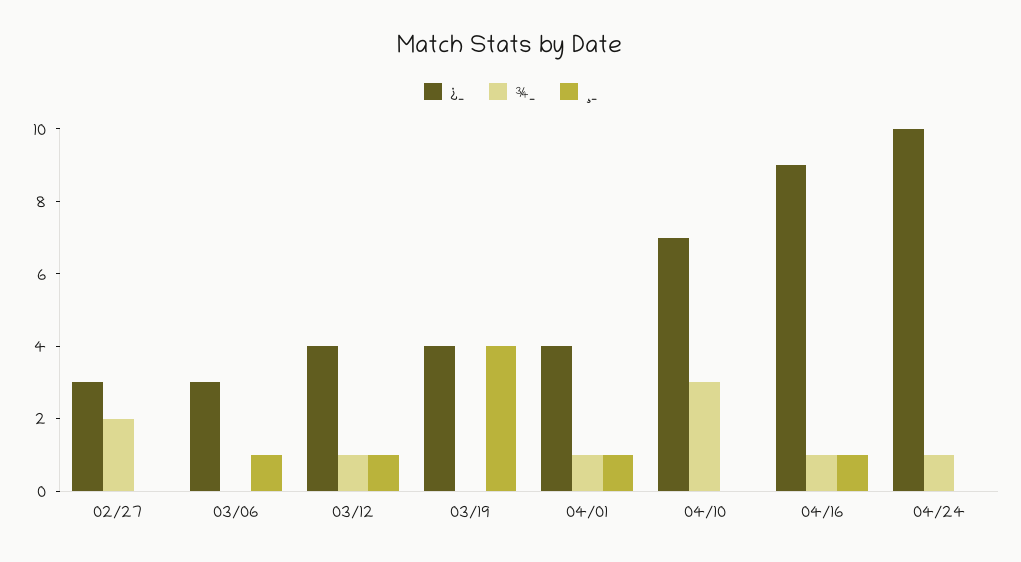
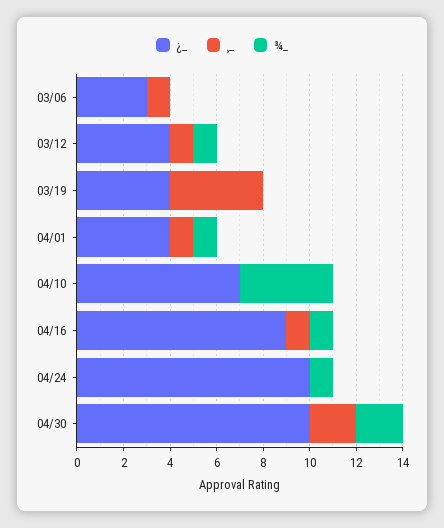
¿_, 02/27: 3 -> none
¾_, 02/27: 2 -> none
¸_, 02/27: 0 -> none
¾_, 04/10: 3 -> 4
¿_, 04/30: none -> 10
¸_, 04/30: none -> 2
¾_, 04/30: none -> 2

